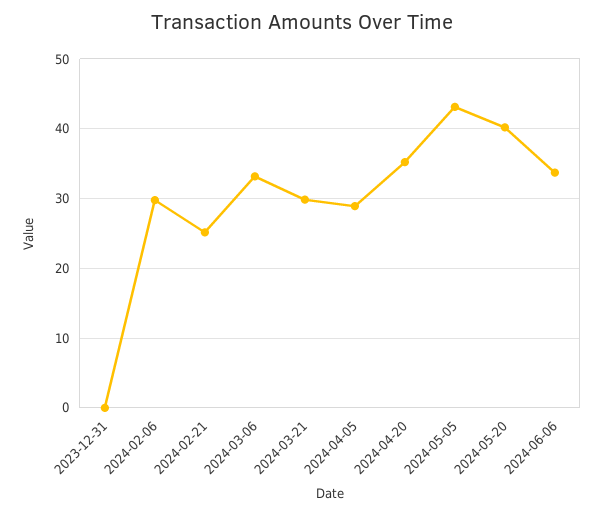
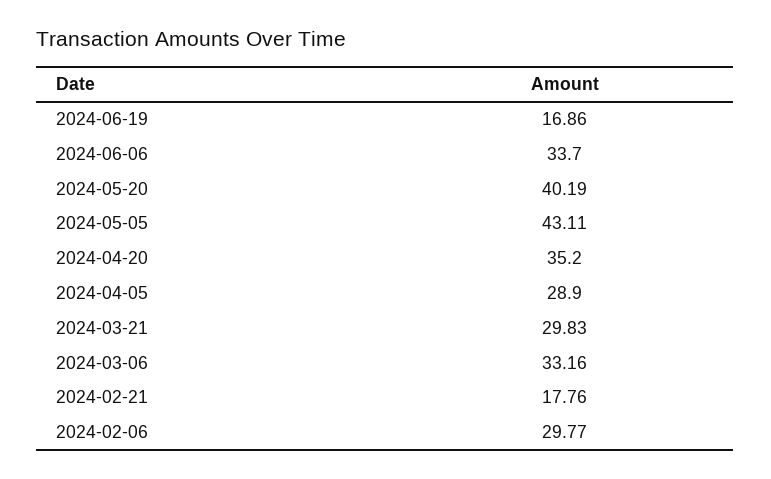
2023-12-31: 0 -> none
2024-02-21: 25 -> 17.76
2024-06-19: none -> 16.86

